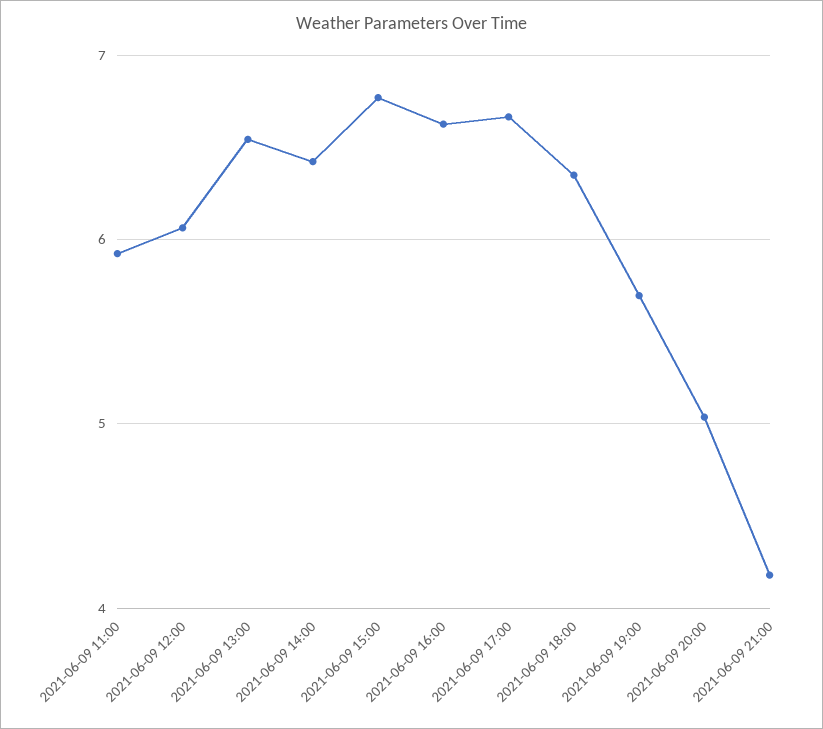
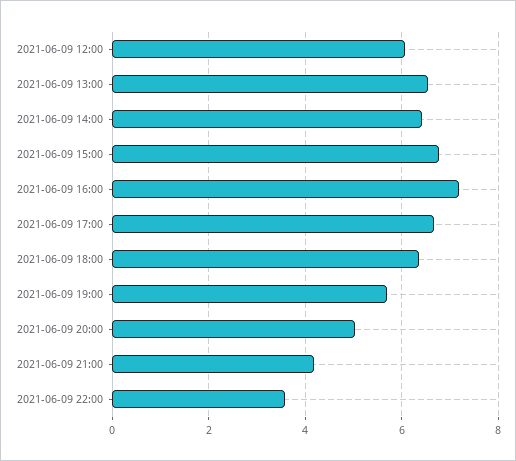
2021-06-09 11:00: 5.9 -> none
2021-06-09 16:00: 6.6 -> 7.2
2021-06-09 22:00: none -> 3.6

